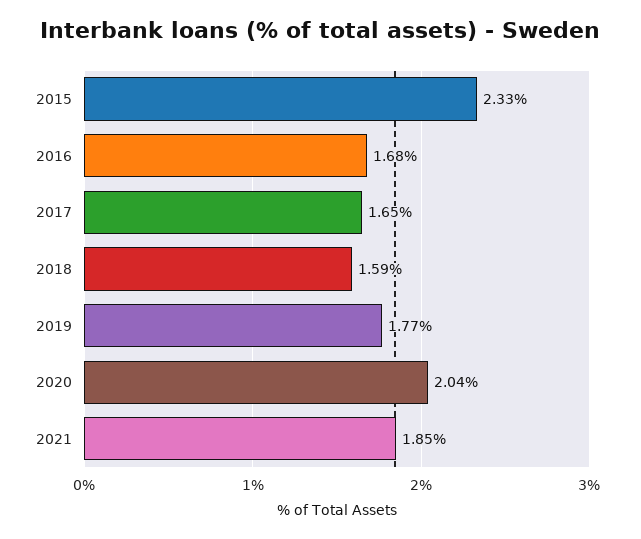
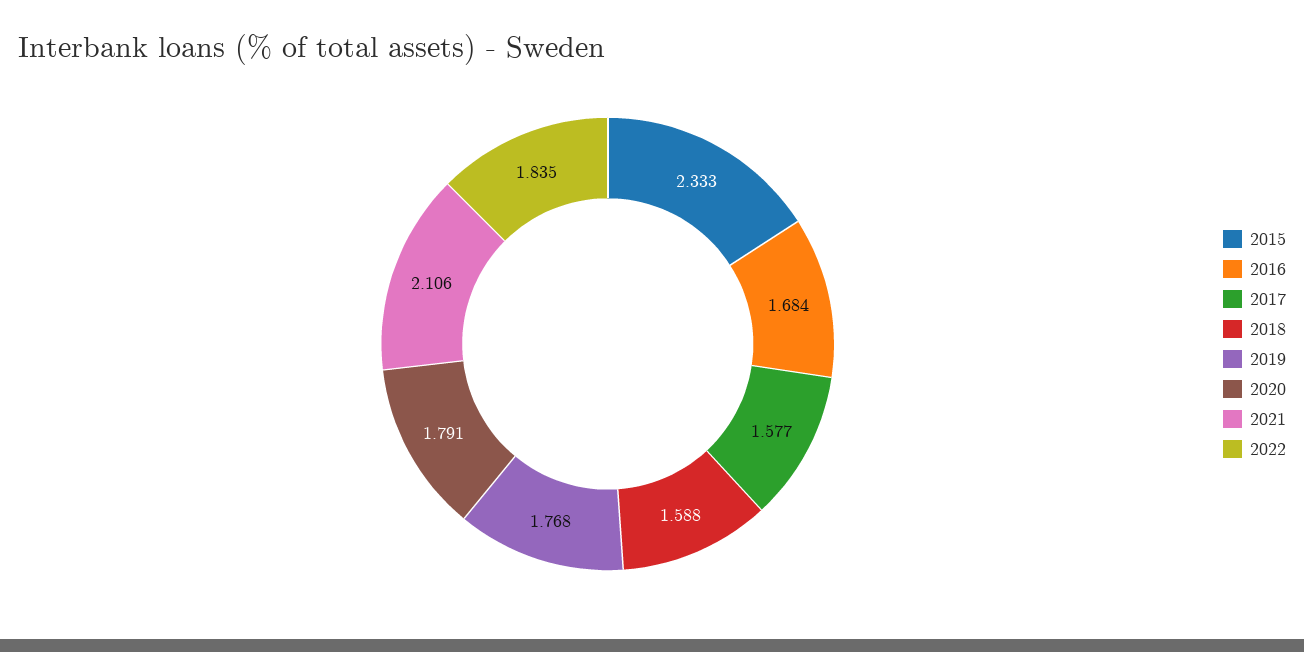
2017: 1.65 -> 1.577
2020: 2.04 -> 1.791
2021: 1.85 -> 2.106
2022: none -> 1.835

